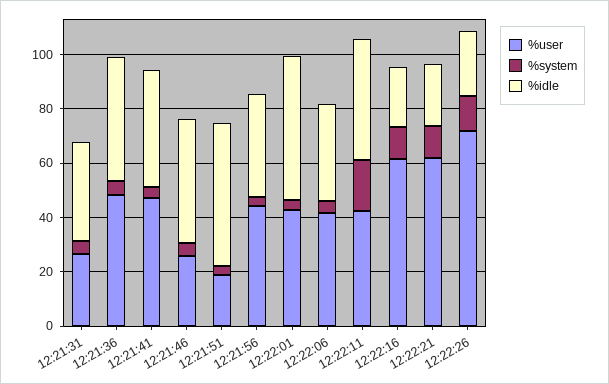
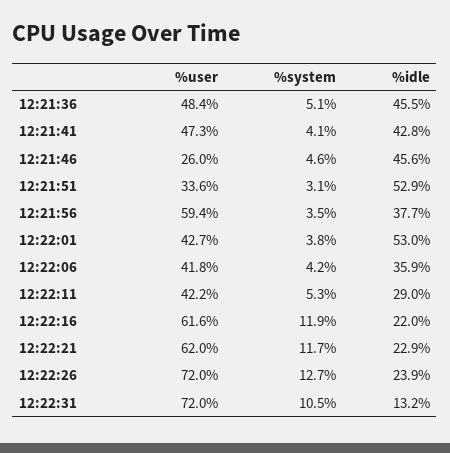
%user, 12:21:31: 25 -> none
%system, 12:21:31: 5 -> none
%idle, 12:21:31: 35 -> none
%user, 12:21:51: 20 -> 33.6
%user, 12:21:56: 45 -> 59.4
%system, 12:22:11: 20 -> 5.3
%idle, 12:22:11: 45 -> 29
%user, 12:22:31: none -> 72
%system, 12:22:31: none -> 10.5
%idle, 12:22:31: none -> 13.2

